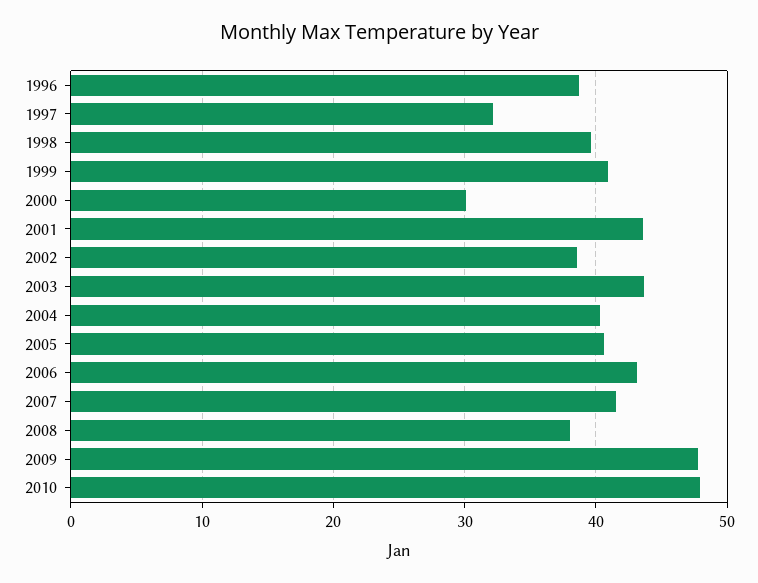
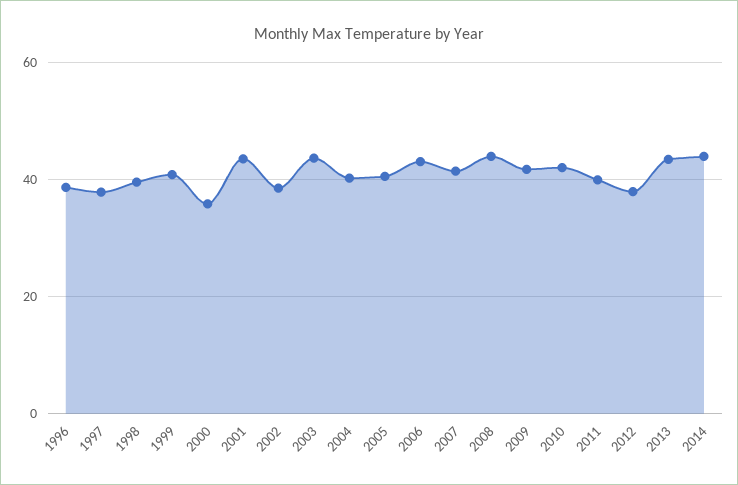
1997: 32 -> 38
2000: 30 -> 36
2008: 38 -> 44
2009: 48 -> 42
2010: 48 -> 42
2011: none -> 40
2012: none -> 38
2013: none -> 44
2014: none -> 44

